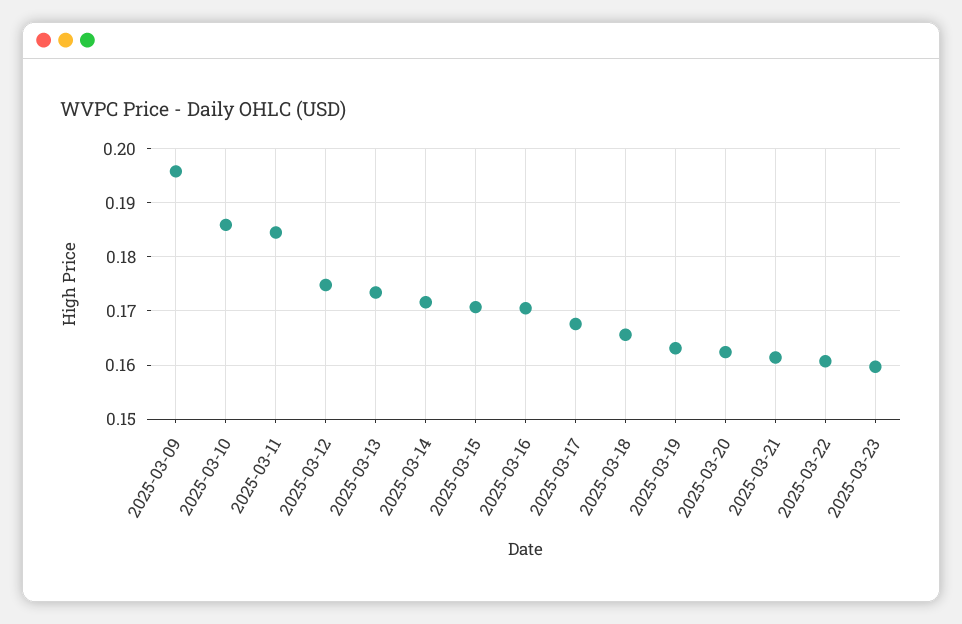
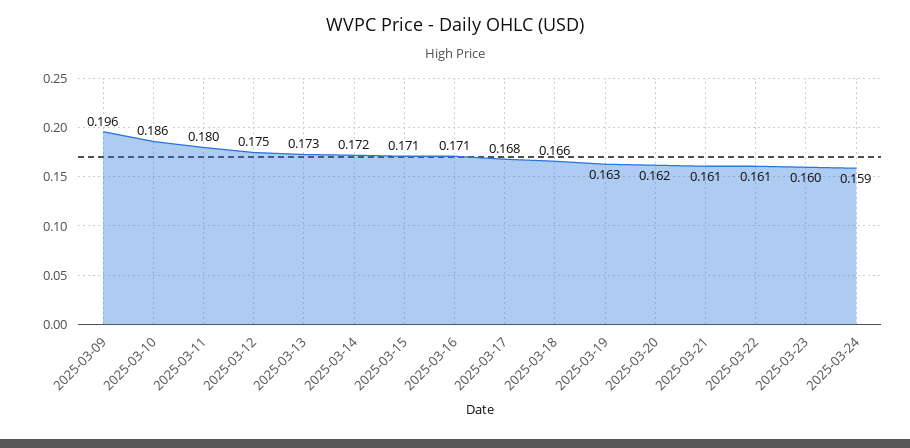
2025-03-11: 0.184 -> 0.18
2025-03-24: none -> 0.159

